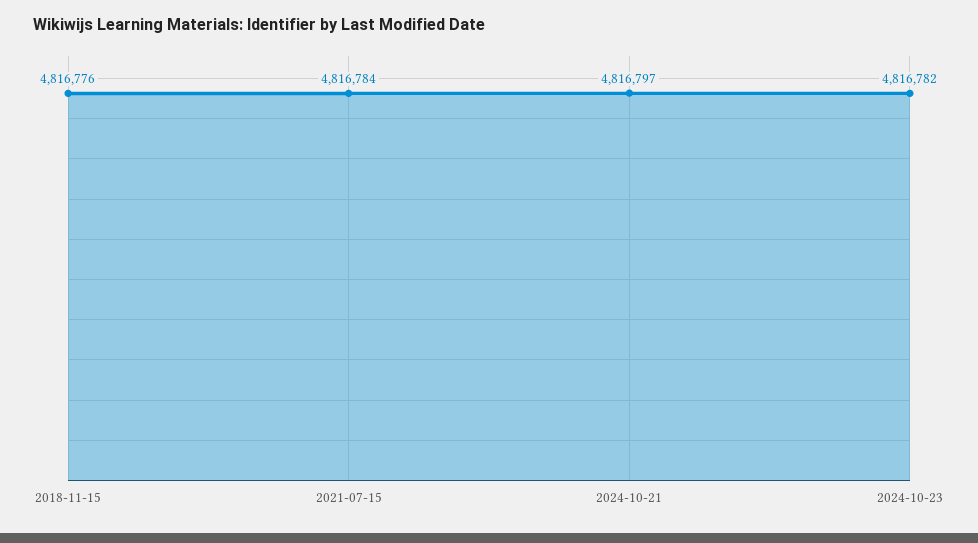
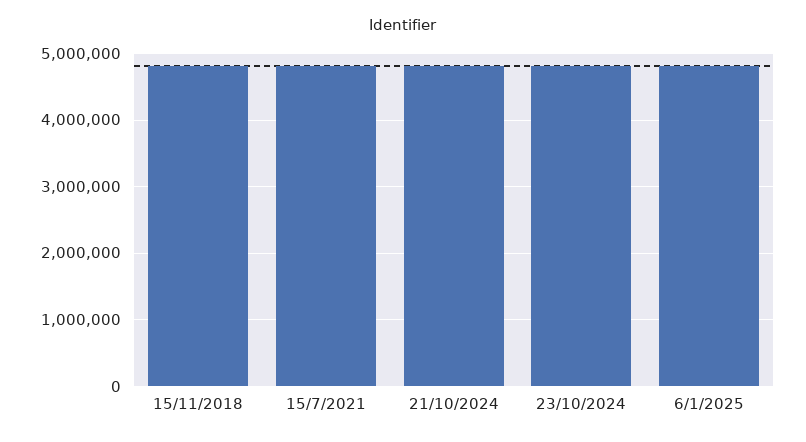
6/1/2025: none -> 4800000

